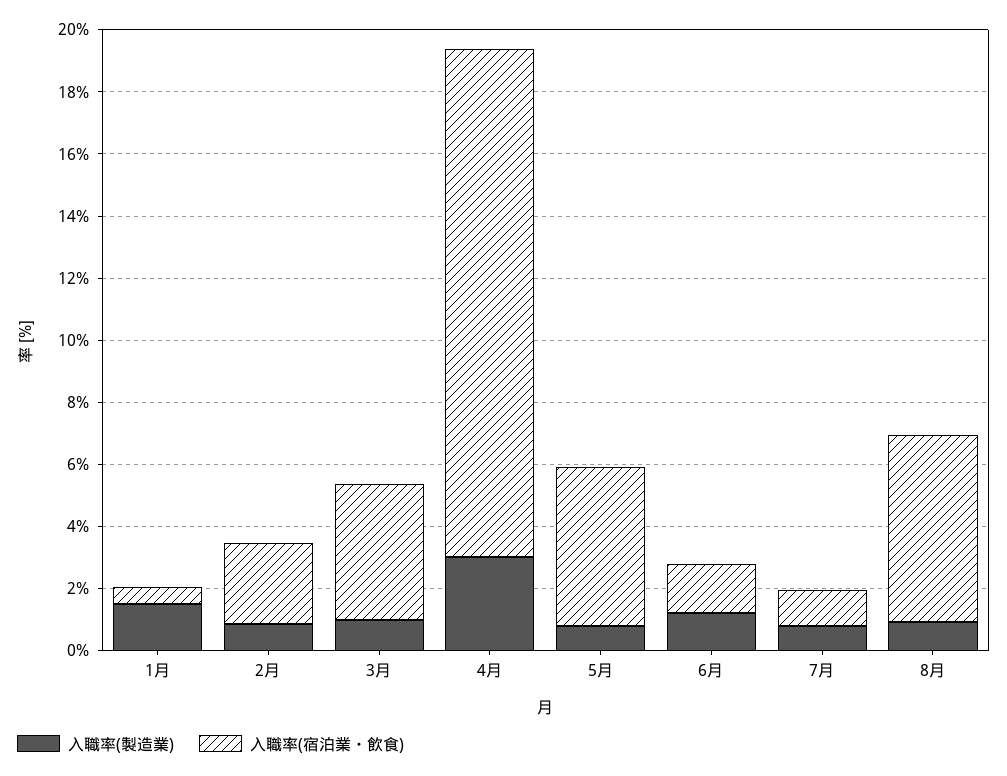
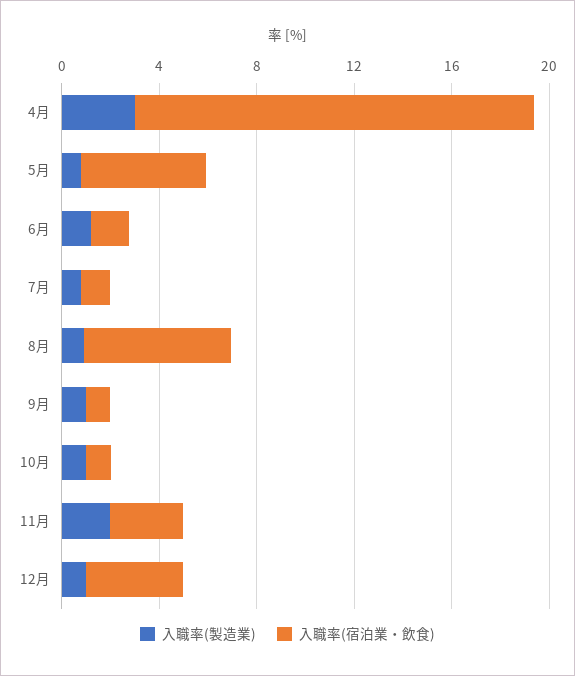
入職率(製造業), 1月: 1.5 -> none
入職率(宿泊業・飲食), 1月: 0.5 -> none
入職率(製造業), 2月: 1 -> none
入職率(宿泊業・飲食), 2月: 2.5 -> none
入職率(製造業), 3月: 1 -> none
入職率(宿泊業・飲食), 3月: 4.5 -> none
入職率(製造業), 9月: none -> 1
入職率(宿泊業・飲食), 9月: none -> 1
入職率(製造業), 10月: none -> 1
入職率(宿泊業・飲食), 10月: none -> 1
入職率(製造業), 11月: none -> 2
入職率(宿泊業・飲食), 11月: none -> 3
入職率(製造業), 12月: none -> 1
入職率(宿泊業・飲食), 12月: none -> 4

